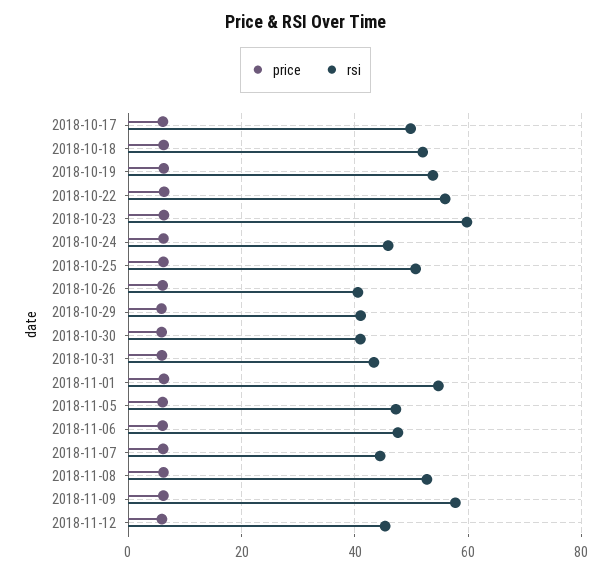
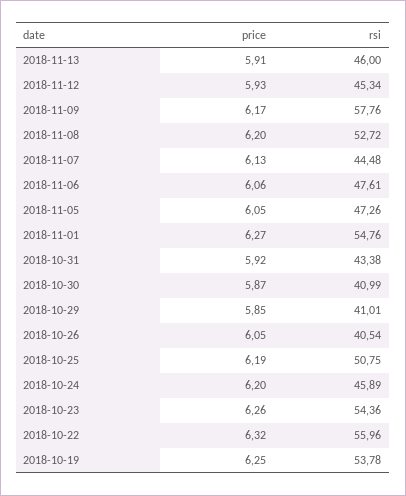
price, 2018-10-17: 6 -> none
rsi, 2018-10-17: 50 -> none
price, 2018-10-18: 6 -> none
rsi, 2018-10-18: 52 -> none
rsi, 2018-10-23: 60 -> 54.36
price, 2018-11-13: none -> 5.91
rsi, 2018-11-13: none -> 46

